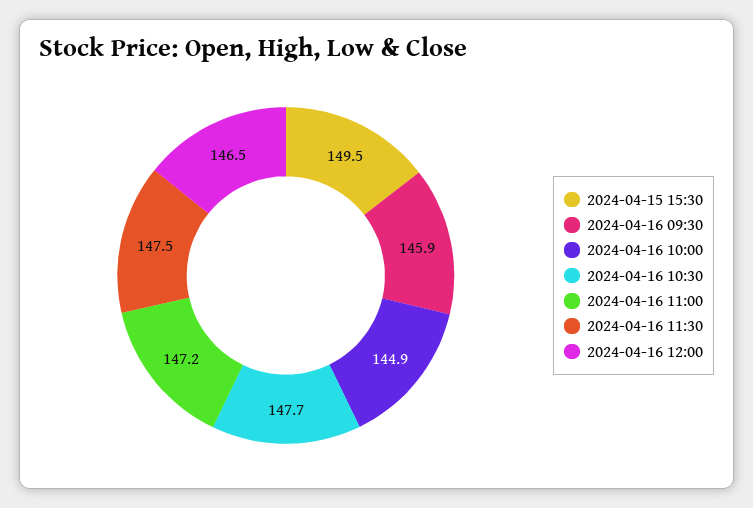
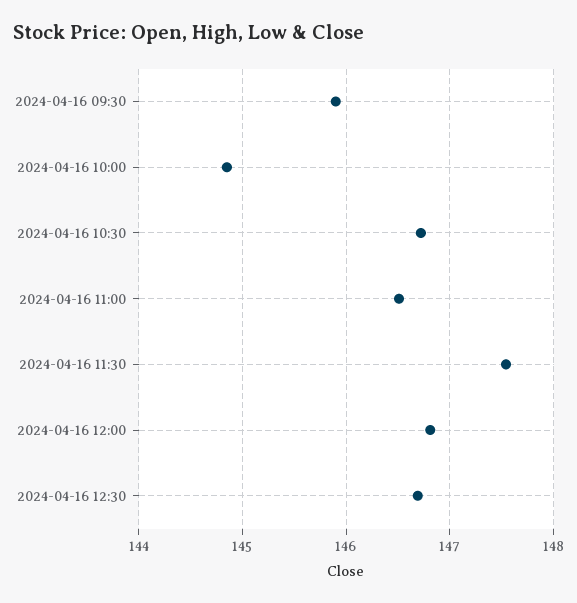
2024-04-15 15:30: 149.5 -> none
2024-04-16 10:30: 147.7 -> 146.7
2024-04-16 11:00: 147.2 -> 146.5
2024-04-16 12:00: 146.5 -> 146.8
2024-04-16 12:30: none -> 146.7

